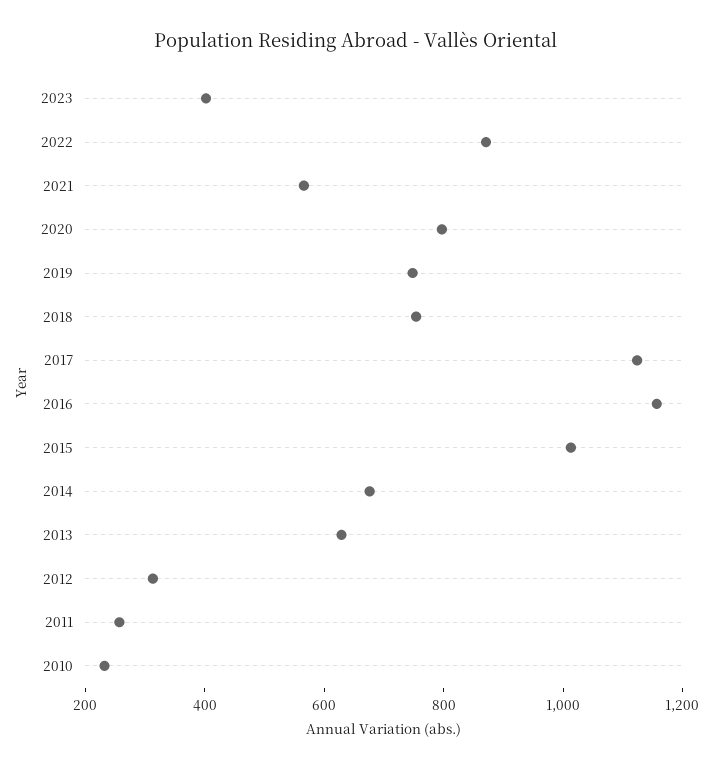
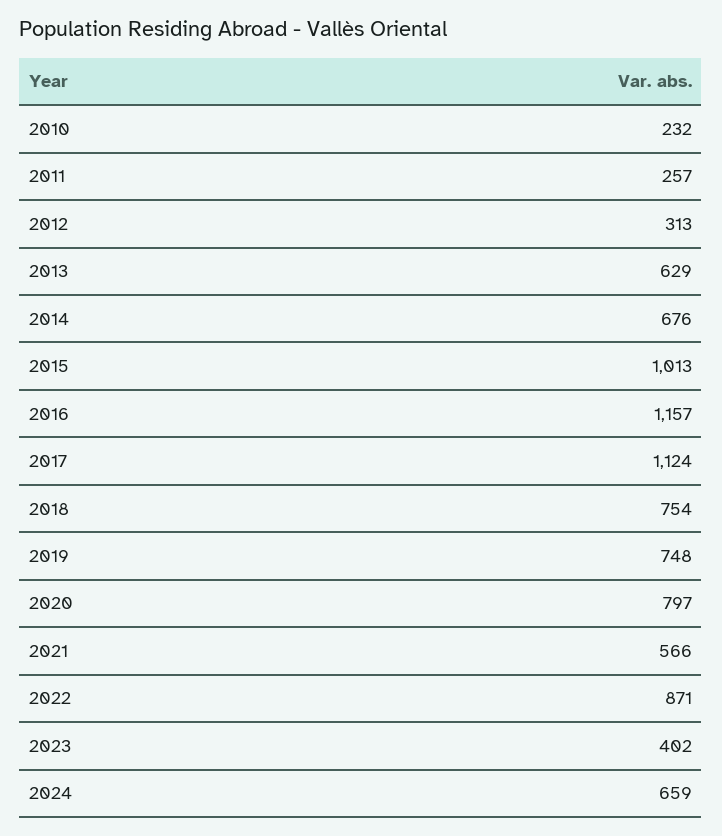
2024: none -> 659

